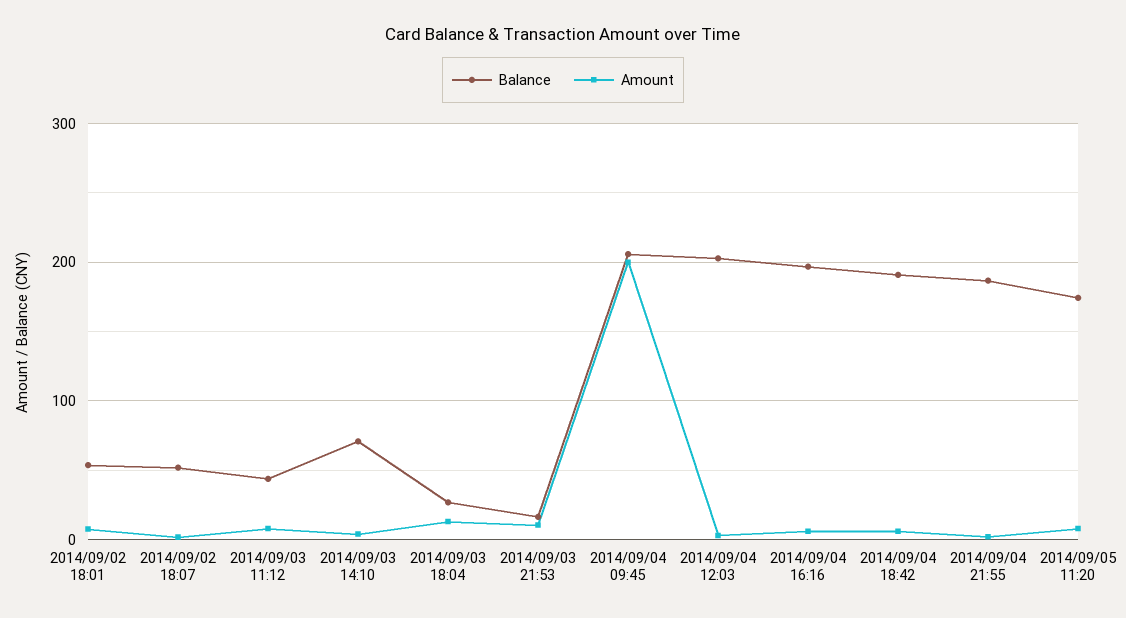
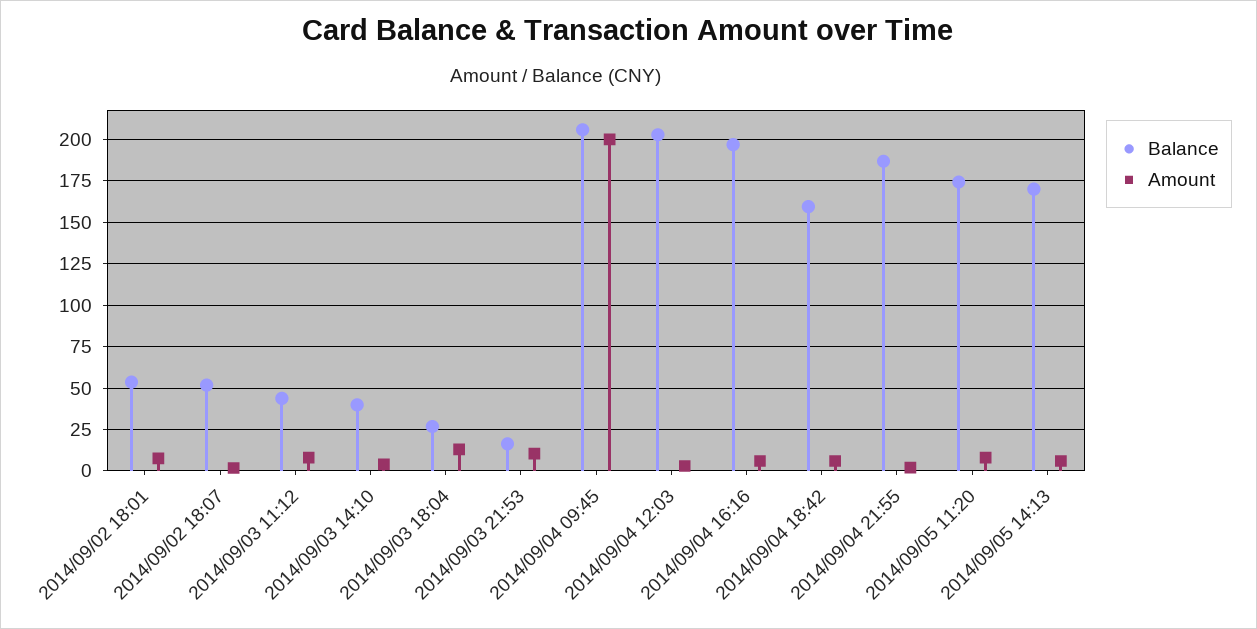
Balance, 2014/09/03 14:10: 70 -> 40
Balance, 2014/09/04 18:42: 190 -> 160
Balance, 2014/09/05 14:13: none -> 170
Amount, 2014/09/05 14:13: none -> 5

